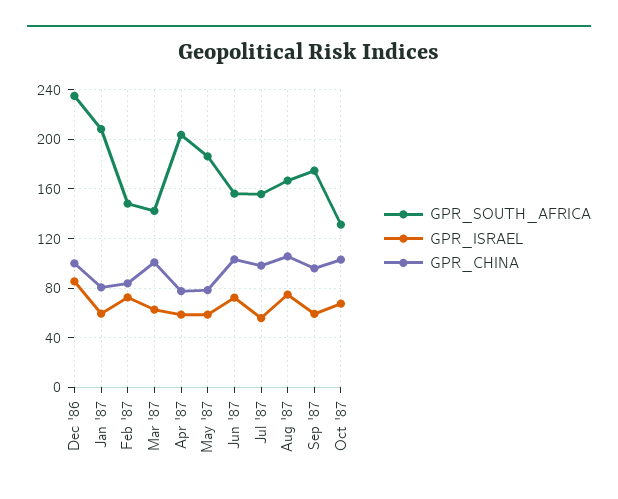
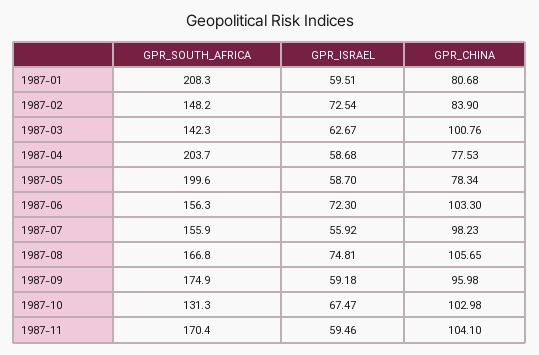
GPR_SOUTH_AFRICA, Dec '86: 235 -> none
GPR_ISRAEL, Dec '86: 85 -> none
GPR_CHINA, Dec '86: 100 -> none
GPR_SOUTH_AFRICA, May '87: 185 -> 199.6
GPR_SOUTH_AFRICA, 1987-11: none -> 170.4
GPR_ISRAEL, 1987-11: none -> 59.46
GPR_CHINA, 1987-11: none -> 104.1

